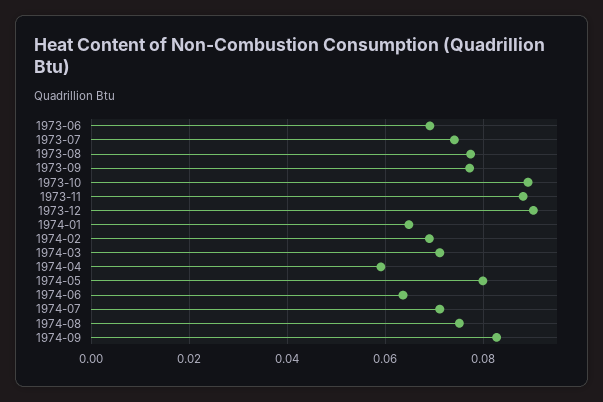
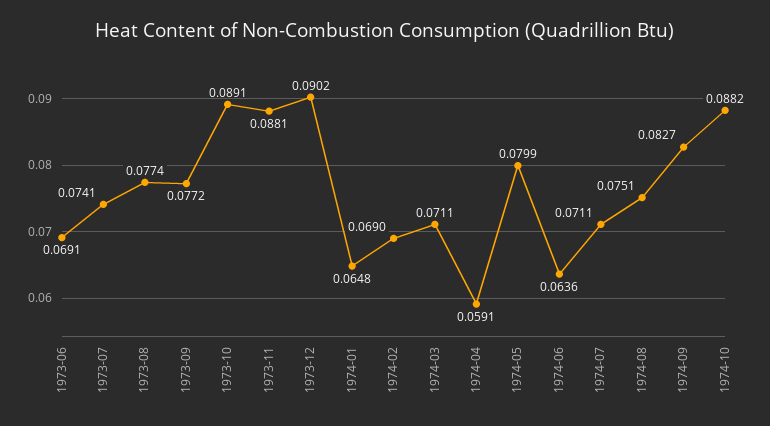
1974-10: none -> 0.0882

